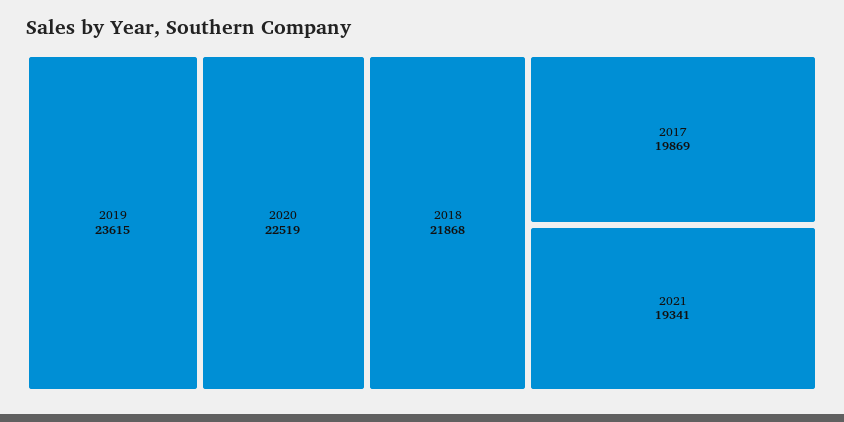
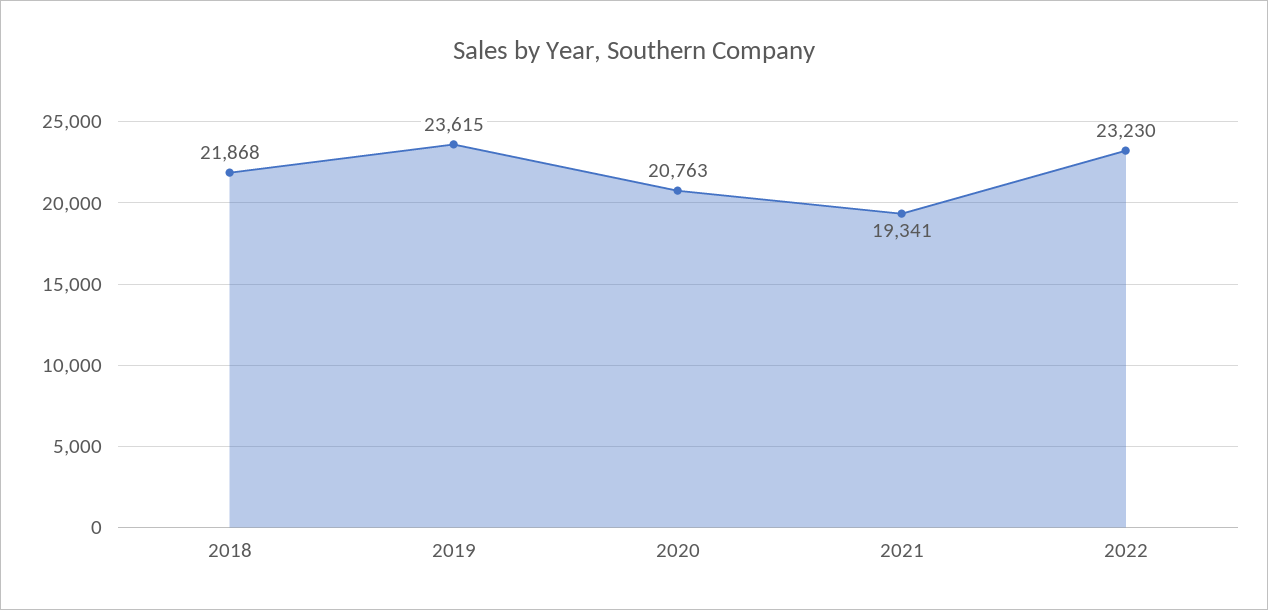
2020: 22519 -> 20763
2017: 19869 -> none
2022: none -> 23230

